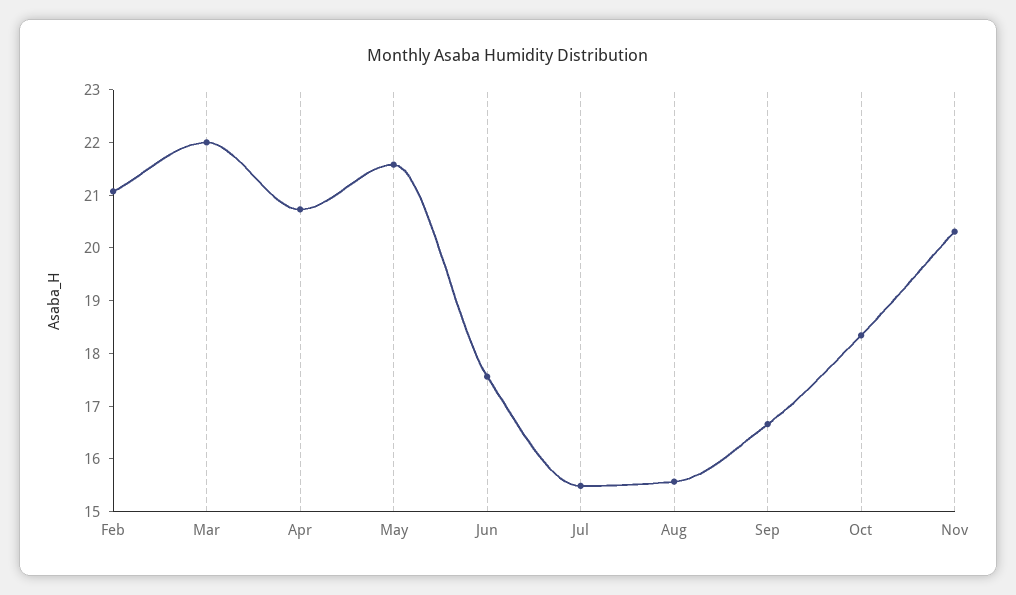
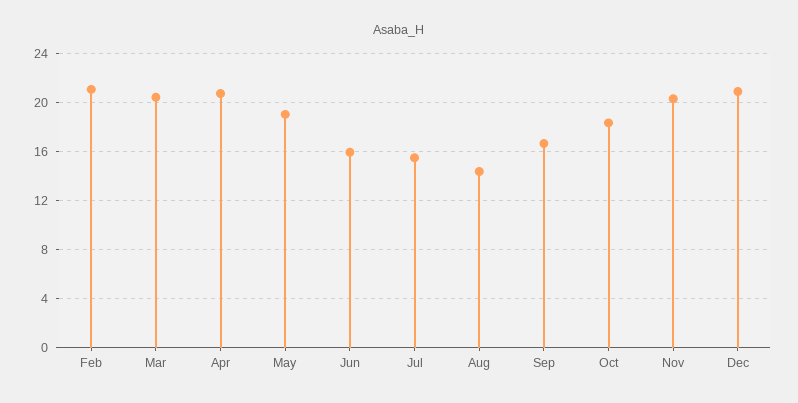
Mar: 22 -> 20.5
May: 21.6 -> 19
Jun: 17.6 -> 16
Aug: 15.6 -> 14.5
Dec: none -> 21

